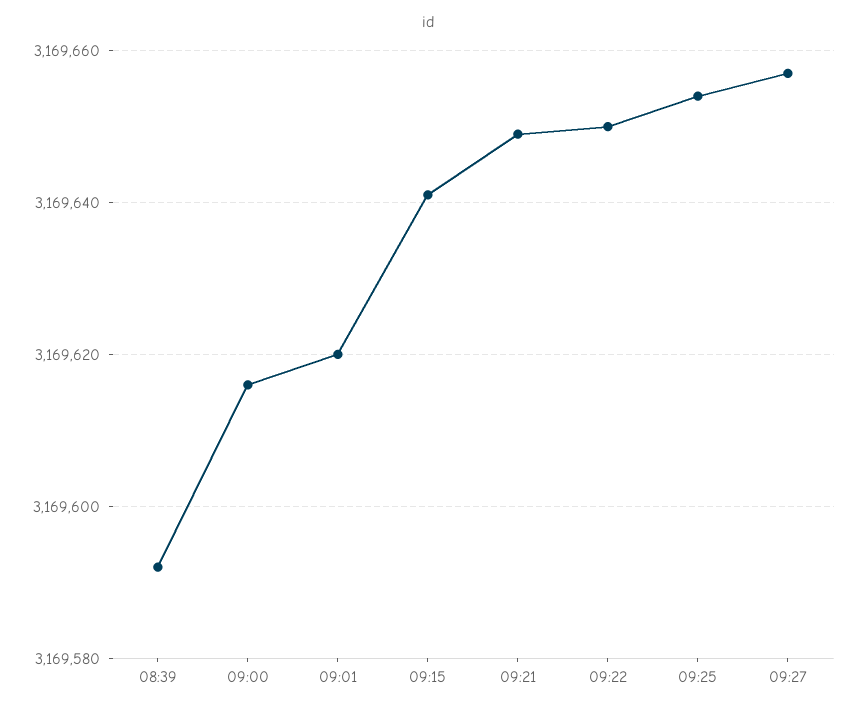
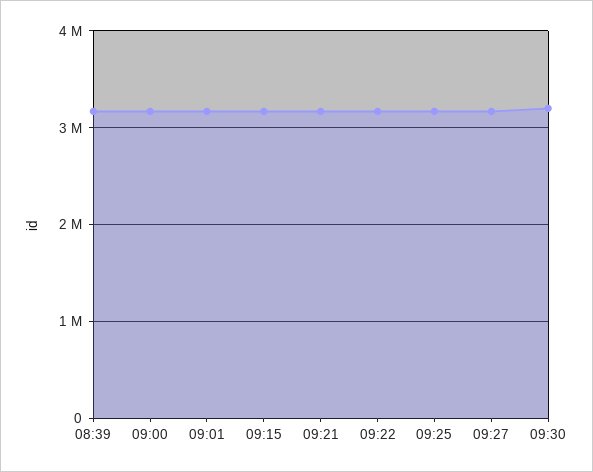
09:30: none -> 3200000

